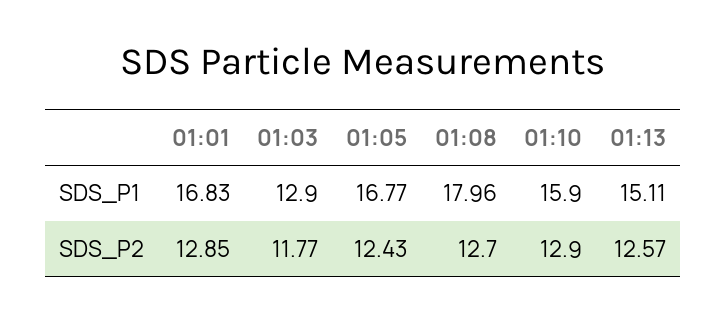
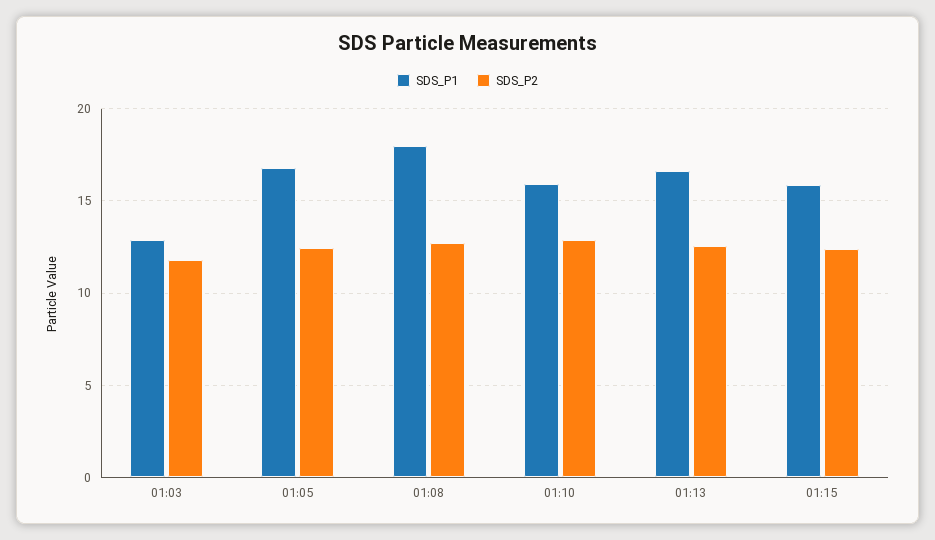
SDS_P1, 01:01: 16.83 -> none
SDS_P1, 01:13: 15.11 -> 16.5
SDS_P2, 01:01: 12.85 -> none
SDS_P1, 01:15: none -> 16
SDS_P2, 01:15: none -> 12.5

